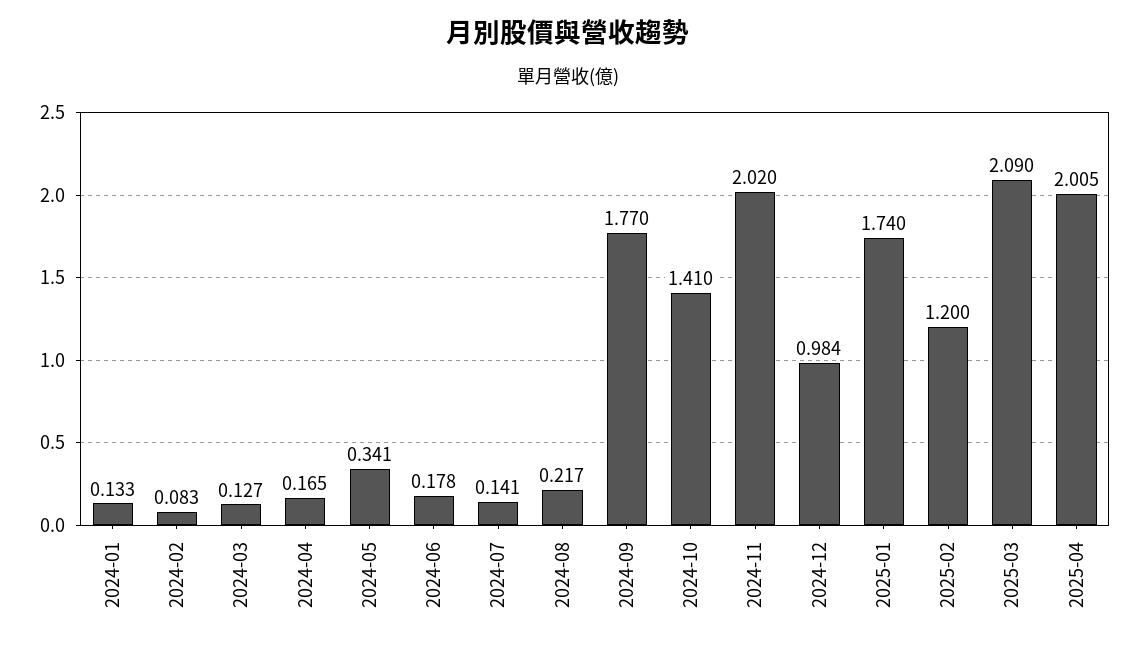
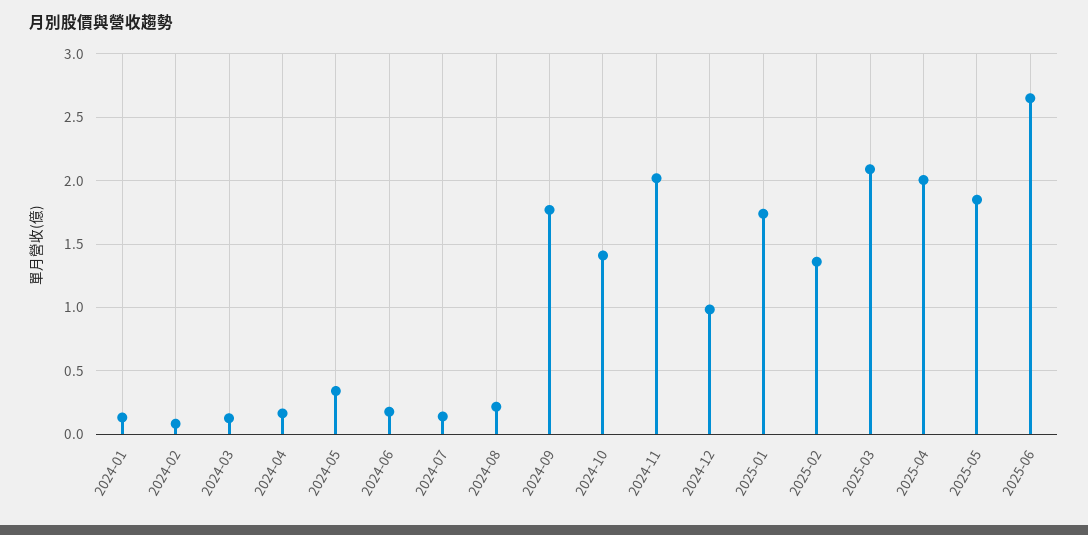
2025-02: 1.2 -> 1.35
2025-05: none -> 1.85
2025-06: none -> 2.65

